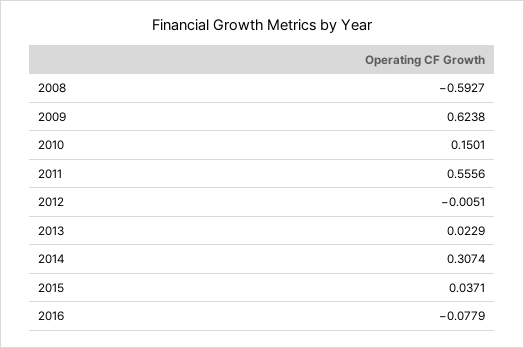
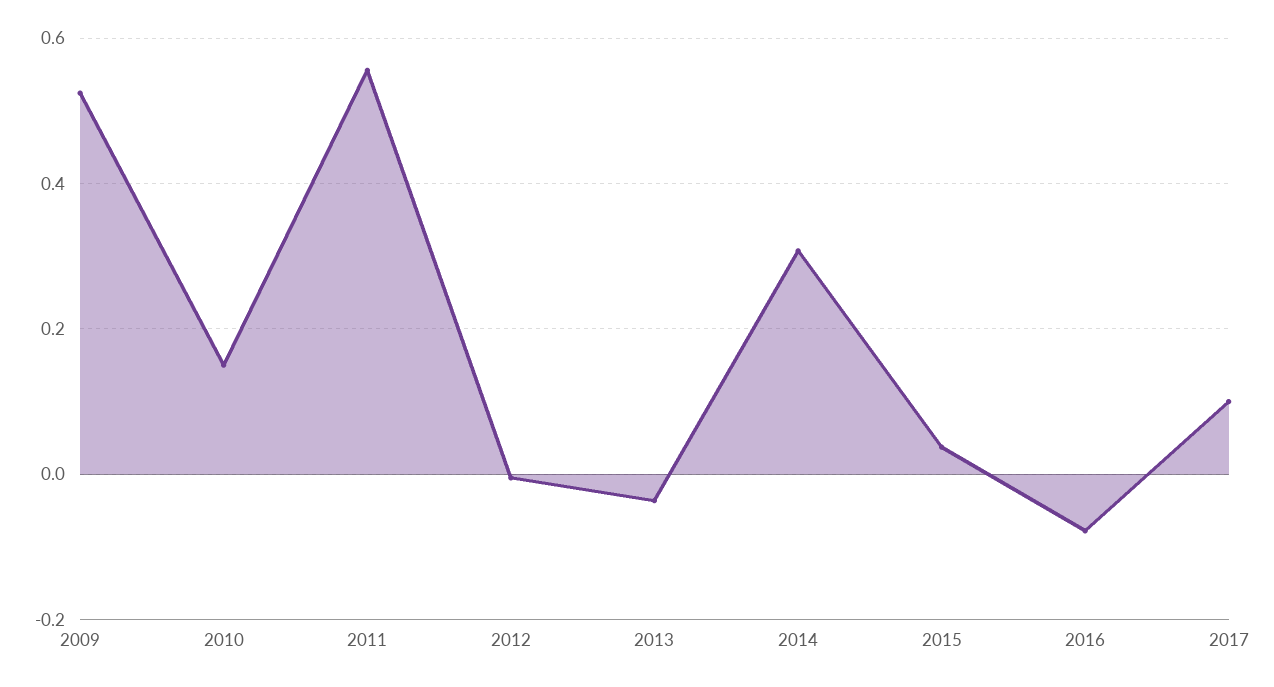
2008: -0.5927 -> none
2009: 0.6238 -> 0.52
2013: 0.0229 -> -0.04
2017: none -> 0.1

